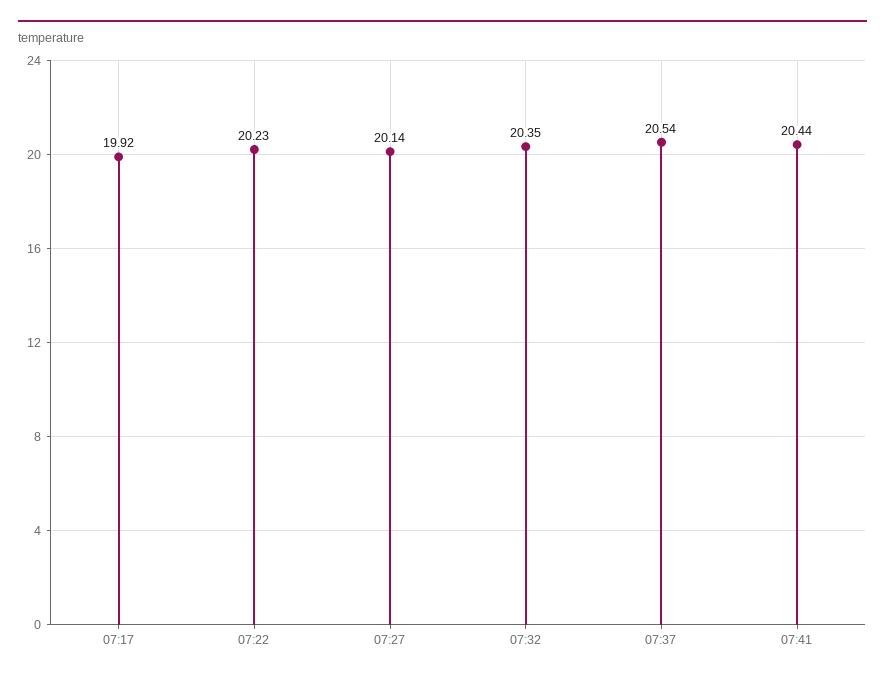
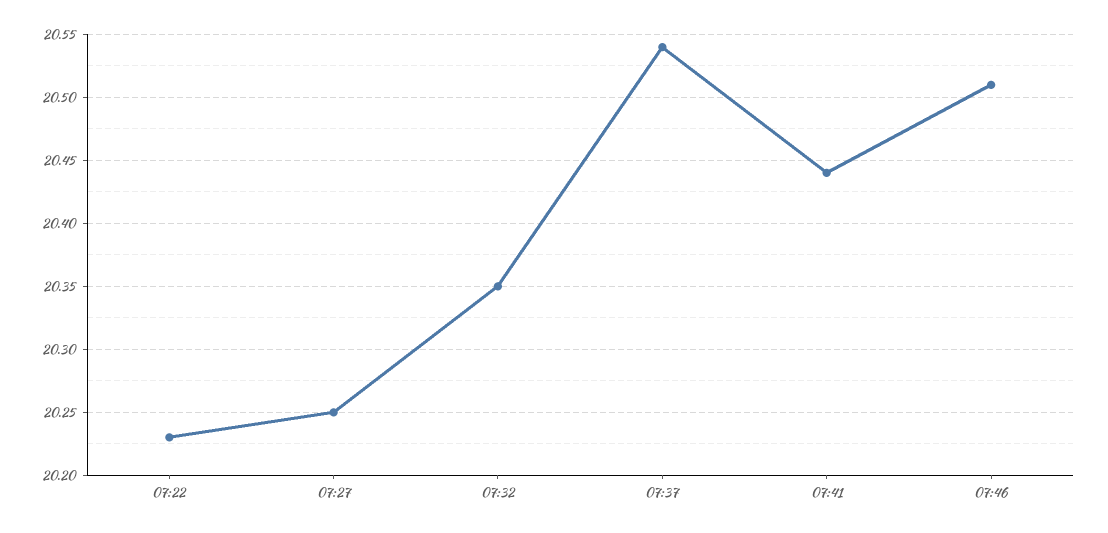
07:17: 19.92 -> none
07:27: 20.14 -> 20.25
07:46: none -> 20.51

